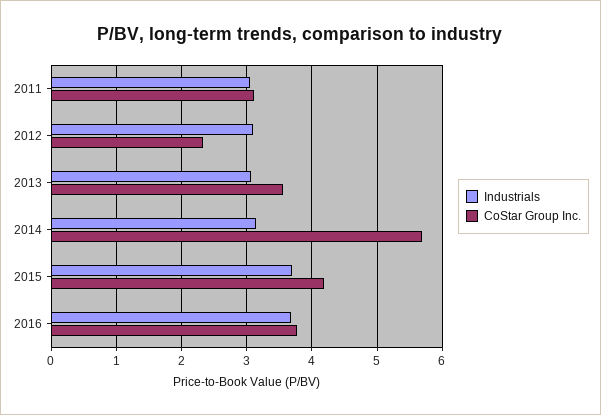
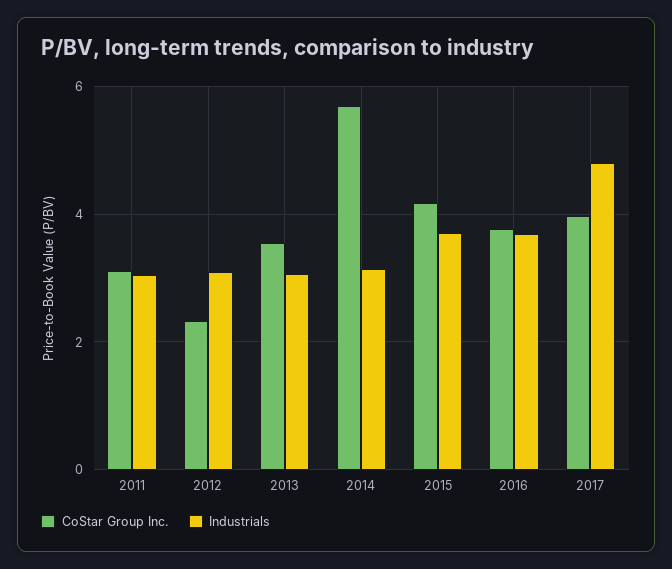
CoStar Group Inc., 2017: none -> 4
Industrials, 2017: none -> 4.8

